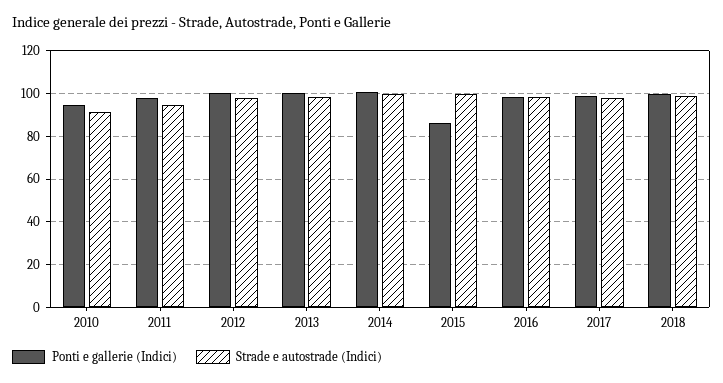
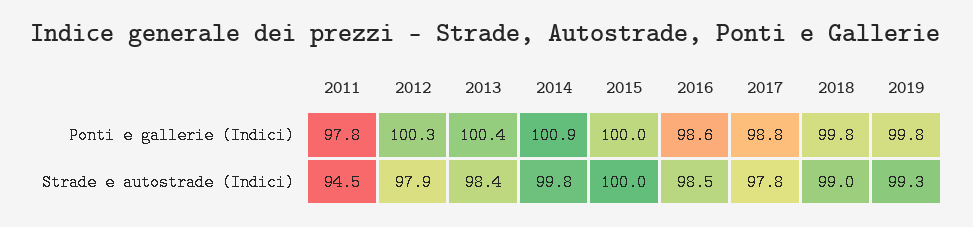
Ponti e gallerie (Indici), 2010: 95 -> none
Strade e autostrade (Indici), 2010: 90 -> none
Ponti e gallerie (Indici), 2015: 85 -> 100
Ponti e gallerie (Indici), 2019: none -> 99.8
Strade e autostrade (Indici), 2019: none -> 99.3

